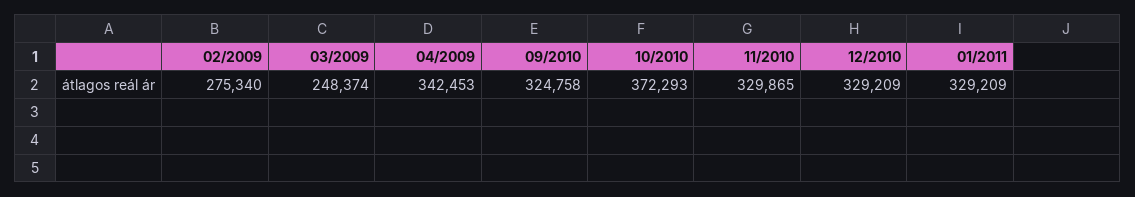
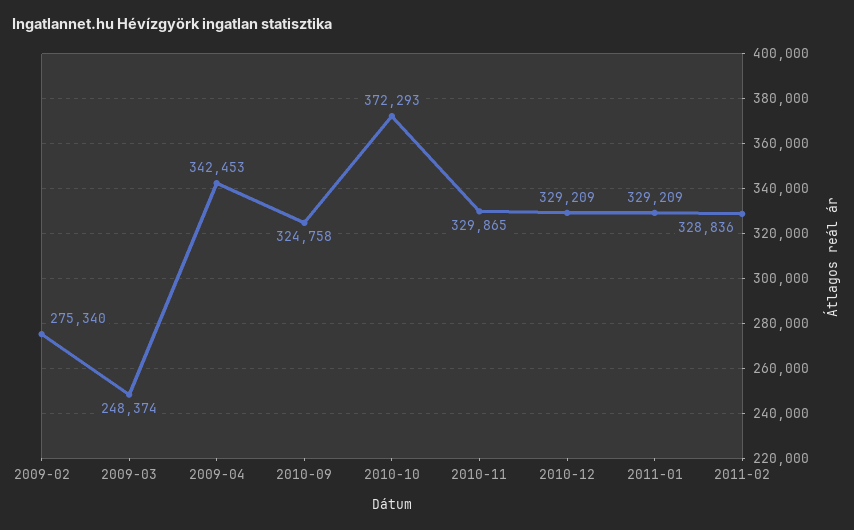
2011-02: none -> 328836

